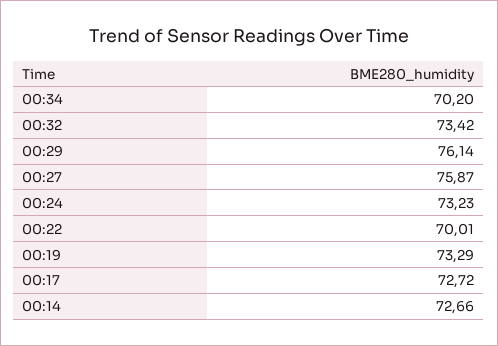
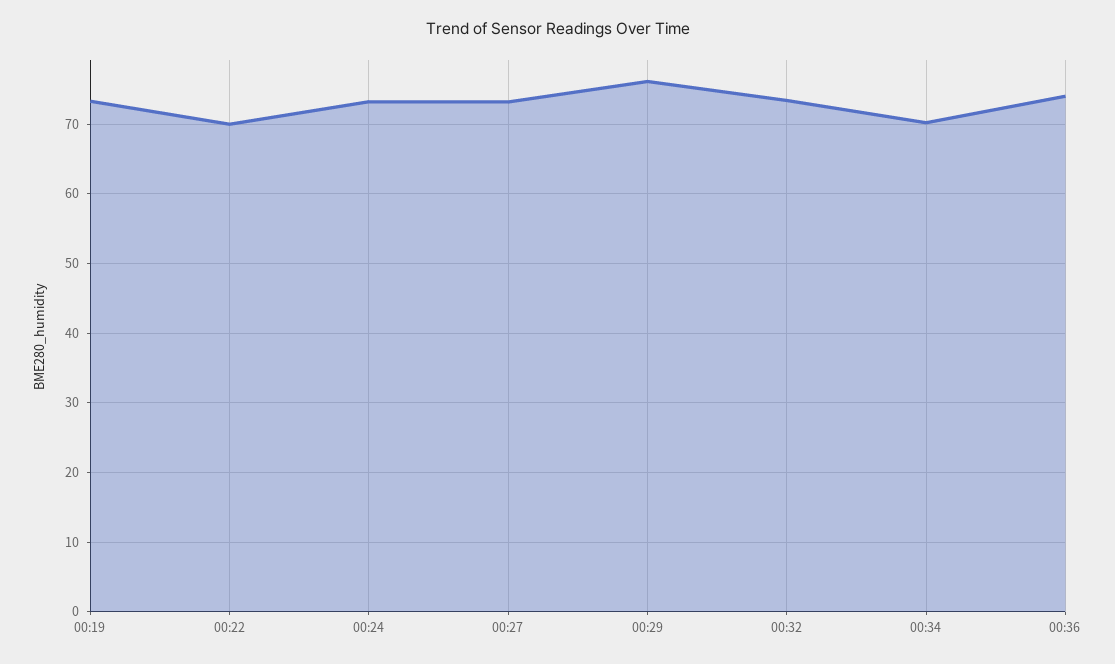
00:27: 75.87 -> 73
00:17: 72.72 -> none
00:14: 72.66 -> none
00:36: none -> 74

